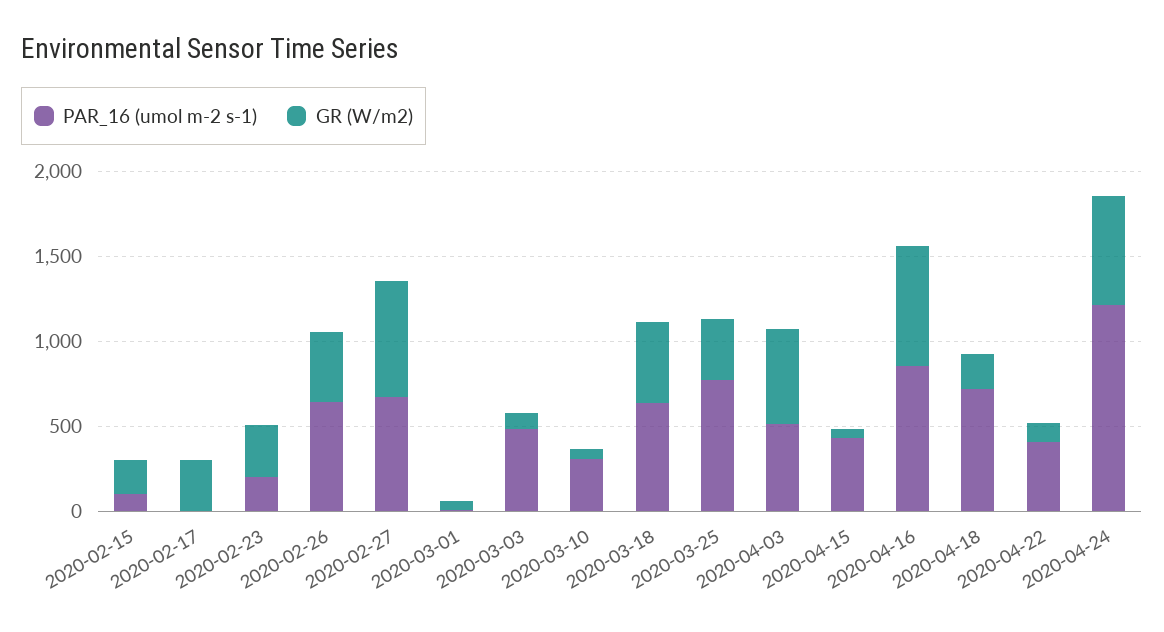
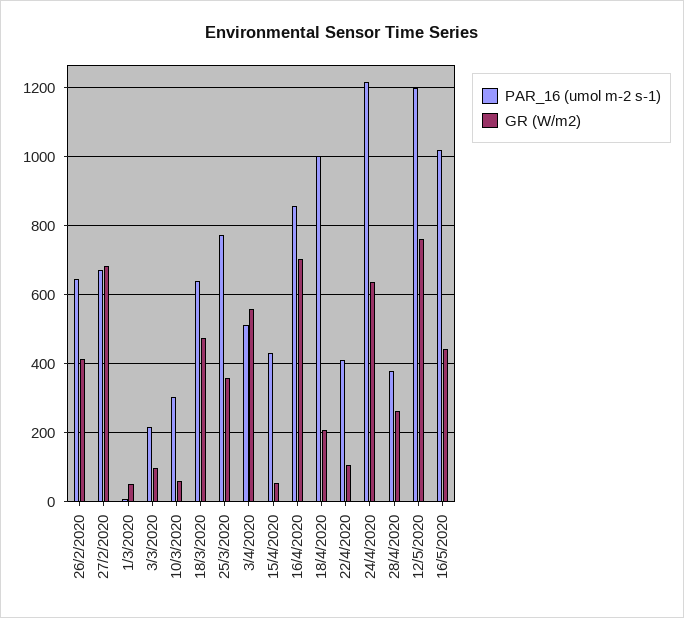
PAR_16 (umol m-2 s-1), 2020-02-15: 100 -> none
GR (W/m2), 2020-02-15: 200 -> none
PAR_16 (umol m-2 s-1), 2020-02-17: 0 -> none
GR (W/m2), 2020-02-17: 300 -> none
PAR_16 (umol m-2 s-1), 2020-02-23: 200 -> none
GR (W/m2), 2020-02-23: 300 -> none
PAR_16 (umol m-2 s-1), 2020-03-03: 500 -> 220
PAR_16 (umol m-2 s-1), 2020-04-18: 700 -> 1000
PAR_16 (umol m-2 s-1), 28/4/2020: none -> 380
GR (W/m2), 28/4/2020: none -> 260
PAR_16 (umol m-2 s-1), 12/5/2020: none -> 1200
GR (W/m2), 12/5/2020: none -> 760
PAR_16 (umol m-2 s-1), 16/5/2020: none -> 1020
GR (W/m2), 16/5/2020: none -> 440

